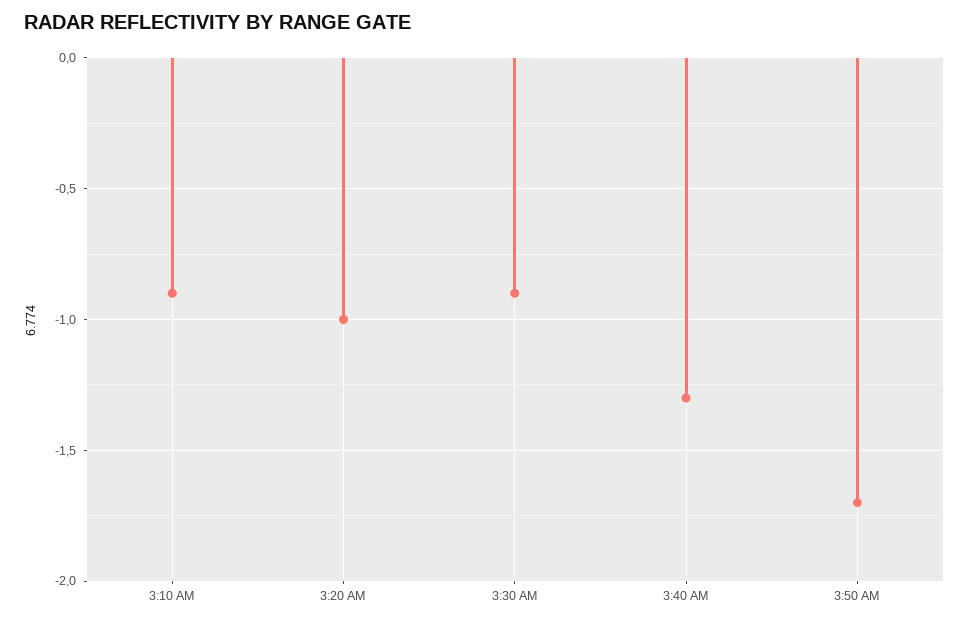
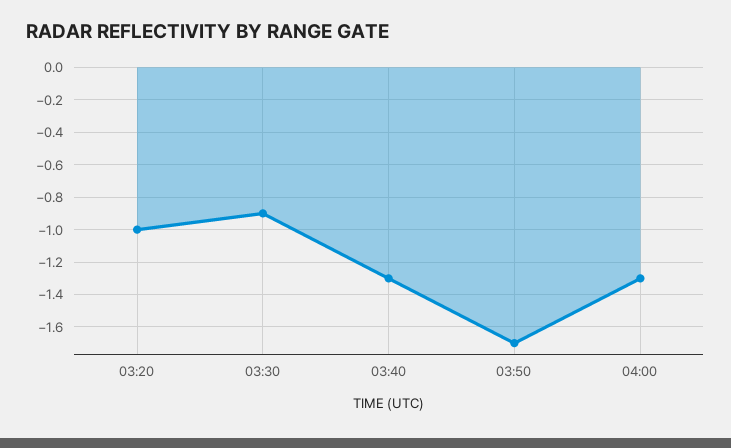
3:10 AM: -0.9 -> none
04:00: none -> -1.3

